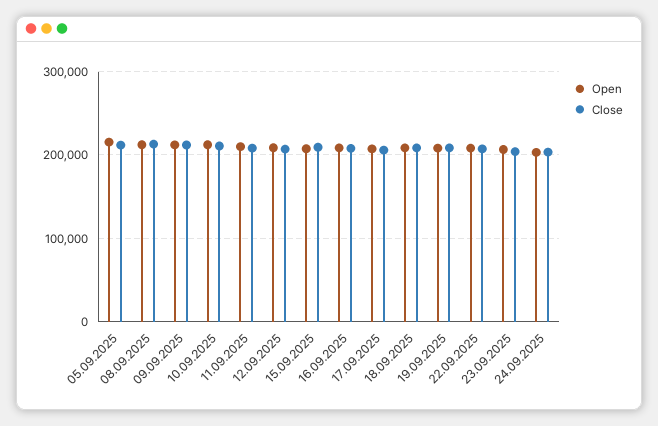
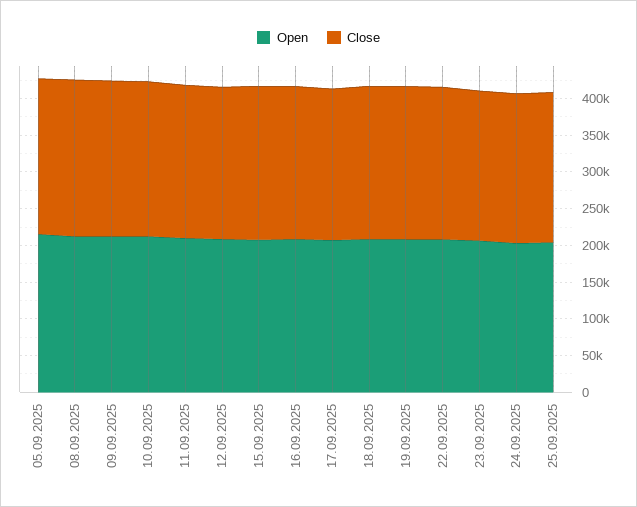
Open, 25.09.2025: none -> 200000
Close, 25.09.2025: none -> 200000

